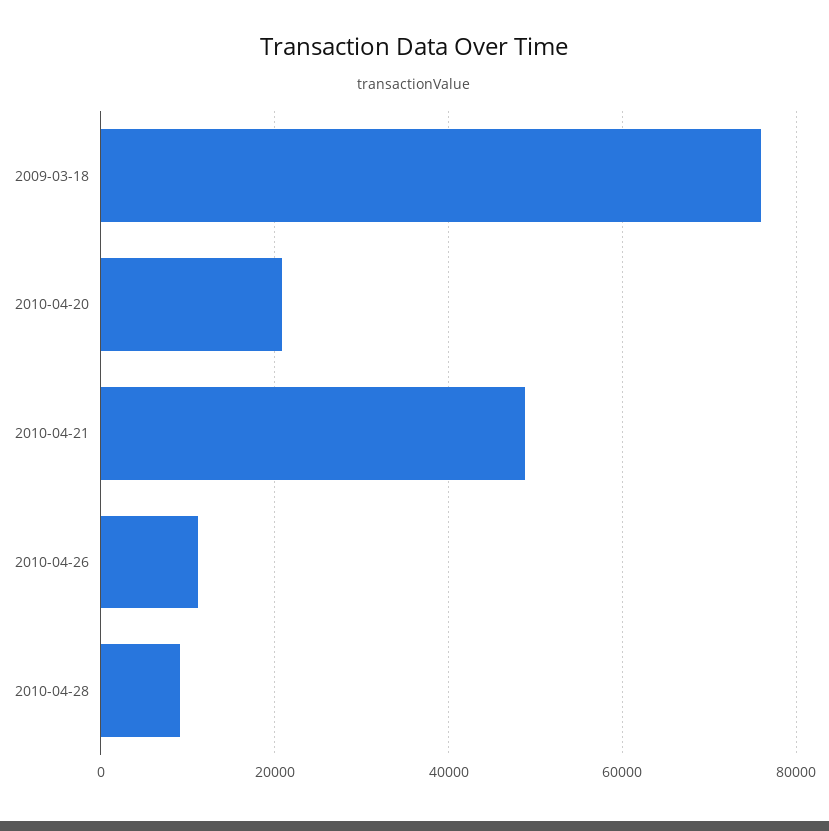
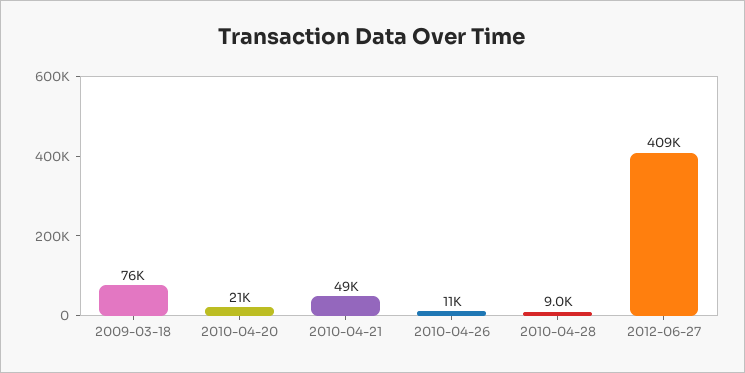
2012-06-27: none -> 409000

